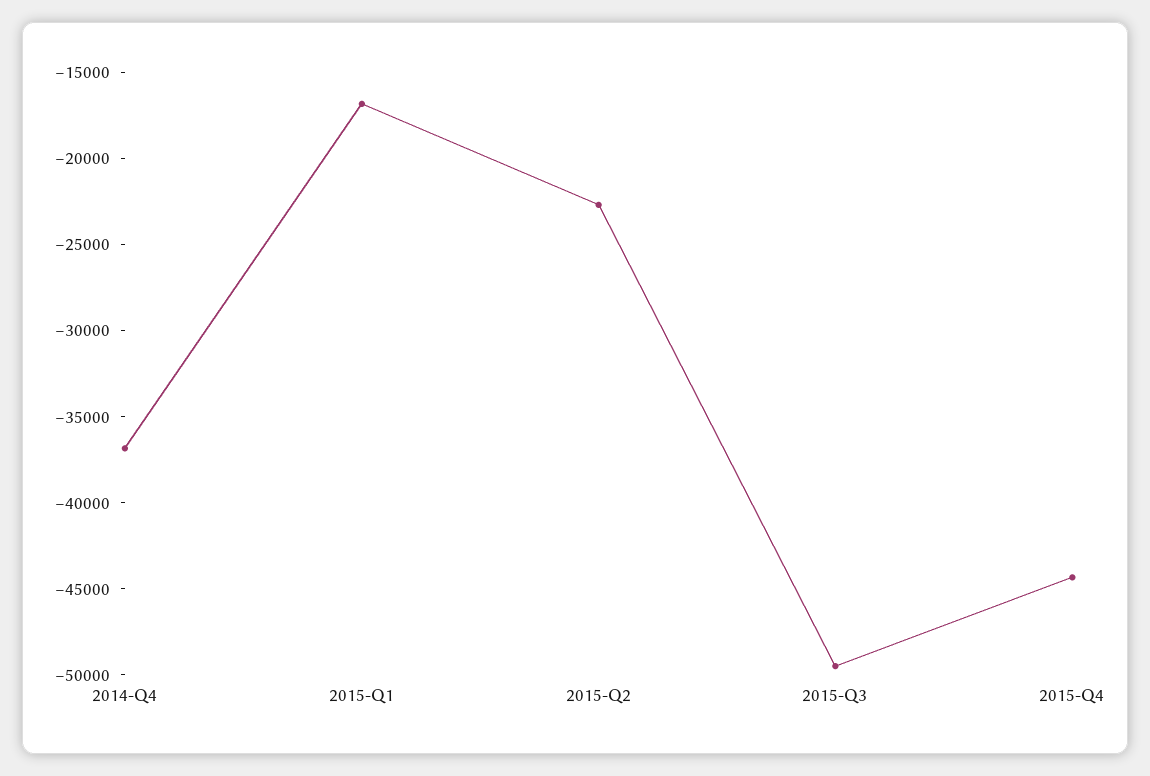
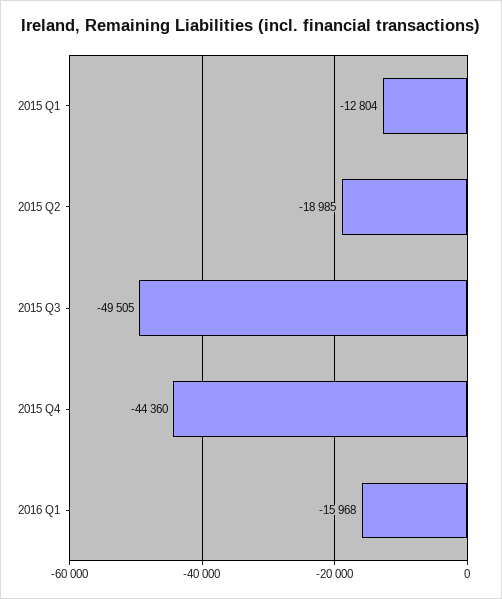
2014-Q4: -37000 -> none
2015-Q1: -17000 -> -12804
2015-Q2: -23000 -> -18985
2016 Q1: none -> -15968

